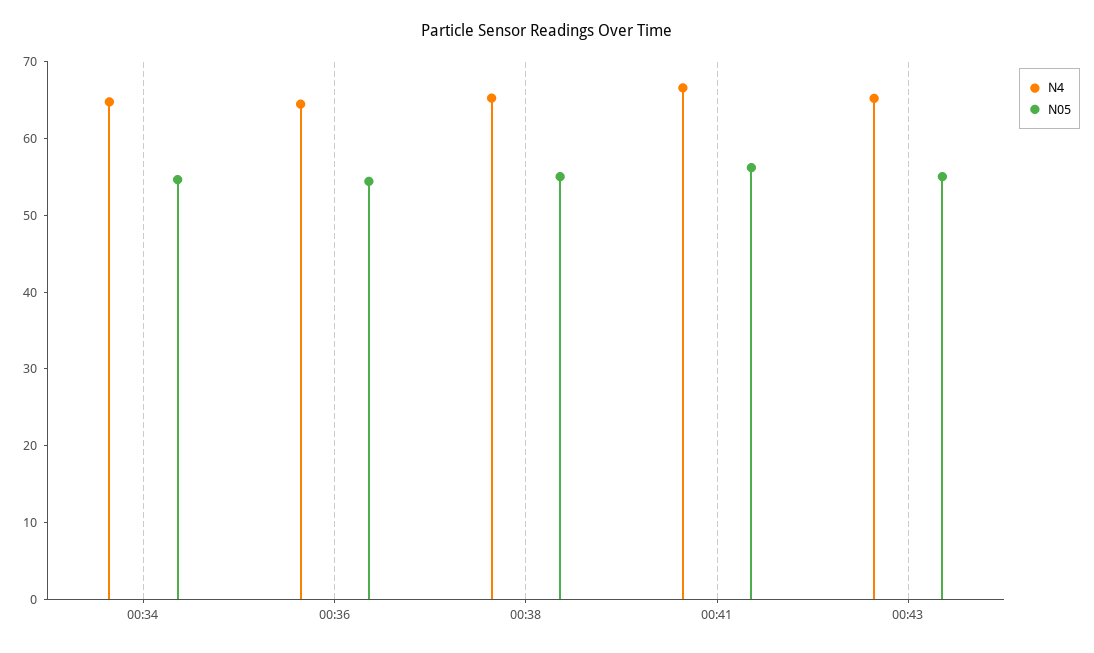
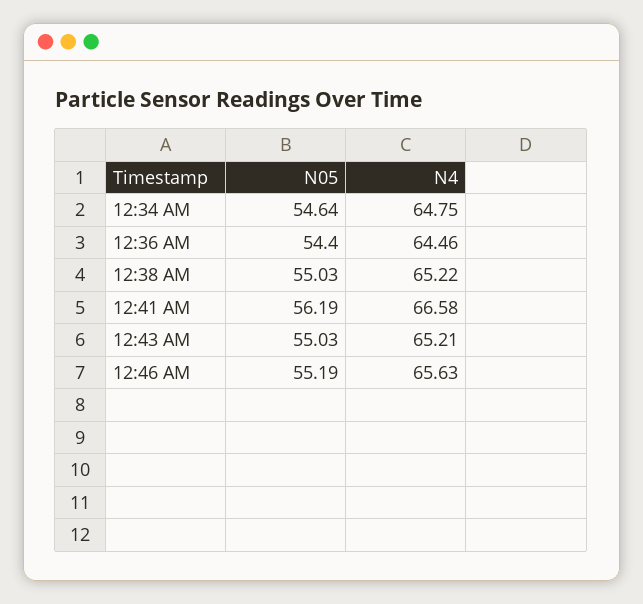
N05, 12:46 AM: none -> 55.19
N4, 12:46 AM: none -> 65.63

